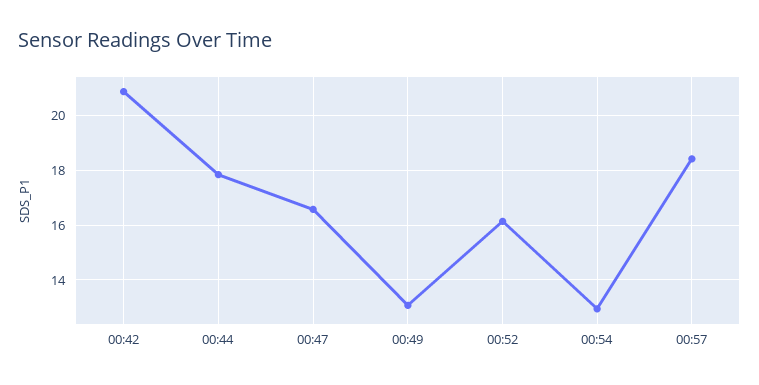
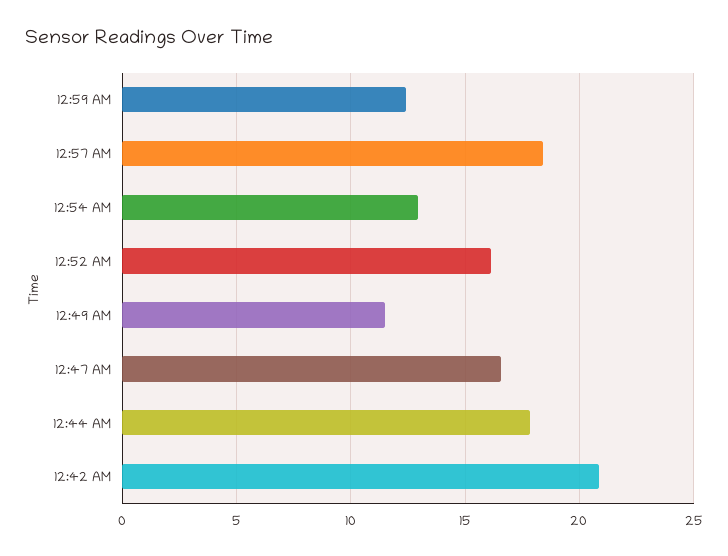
00:49: 13 -> 11.5
12:59 AM: none -> 12.5

